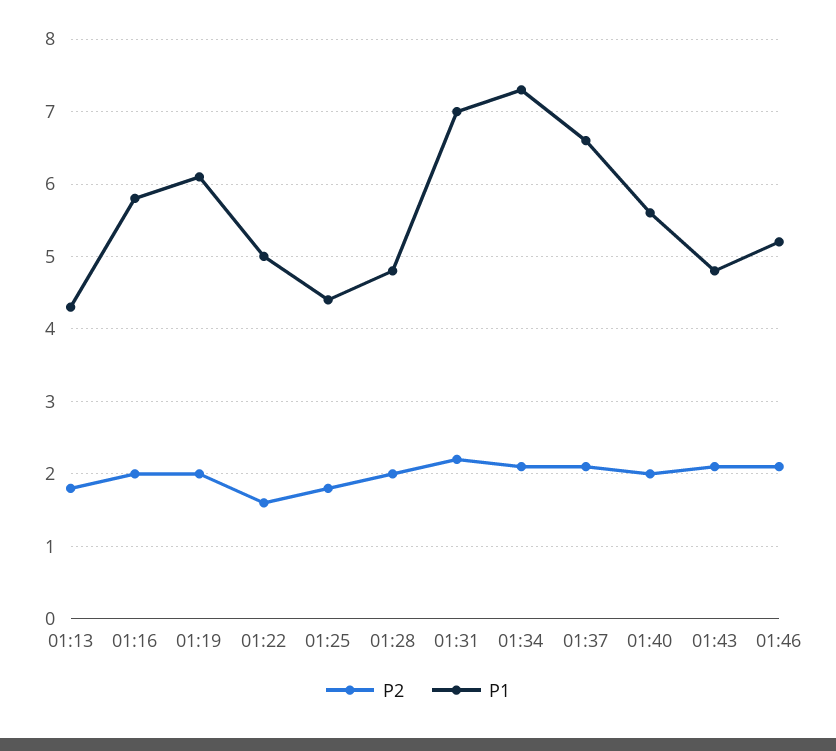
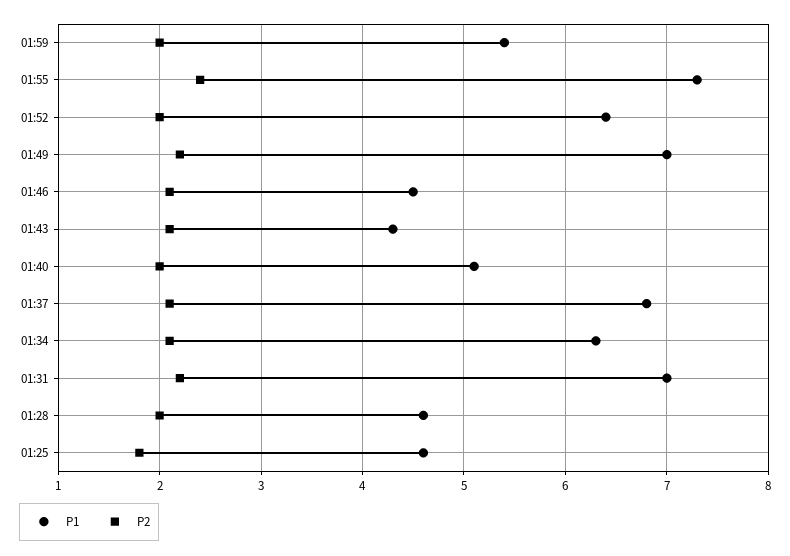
P2, 01:13: 1.8 -> none
P1, 01:13: 4.3 -> none
P2, 01:16: 2 -> none
P1, 01:16: 5.8 -> none
P2, 01:19: 2 -> none
P1, 01:19: 6.1 -> none
P2, 01:22: 1.6 -> none
P1, 01:22: 5 -> none
P1, 01:25: 4.4 -> 4.6
P1, 01:28: 4.8 -> 4.6
P1, 01:34: 7.3 -> 6.3
P1, 01:37: 6.6 -> 6.8
P1, 01:40: 5.6 -> 5.1
P1, 01:43: 4.8 -> 4.3
P1, 01:46: 5.2 -> 4.5
P1, 01:59: none -> 5.4
P2, 01:59: none -> 2
P1, 01:55: none -> 7.3
P2, 01:55: none -> 2.4
P1, 01:52: none -> 6.4
P2, 01:52: none -> 2
P1, 01:49: none -> 7
P2, 01:49: none -> 2.2

